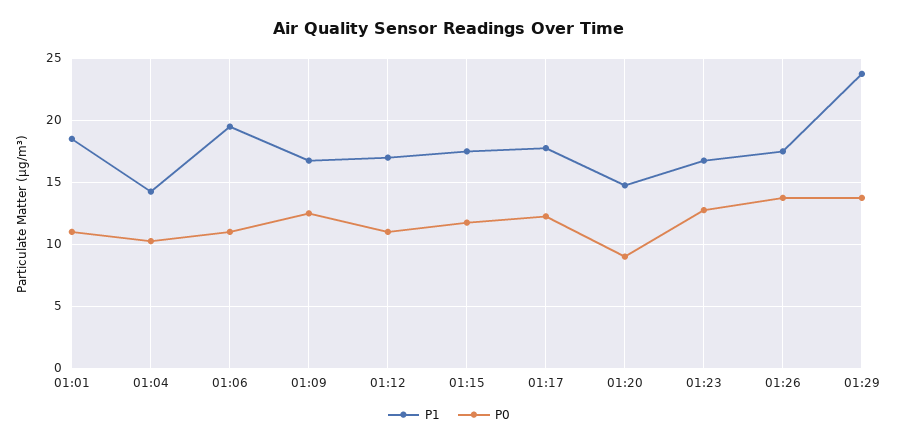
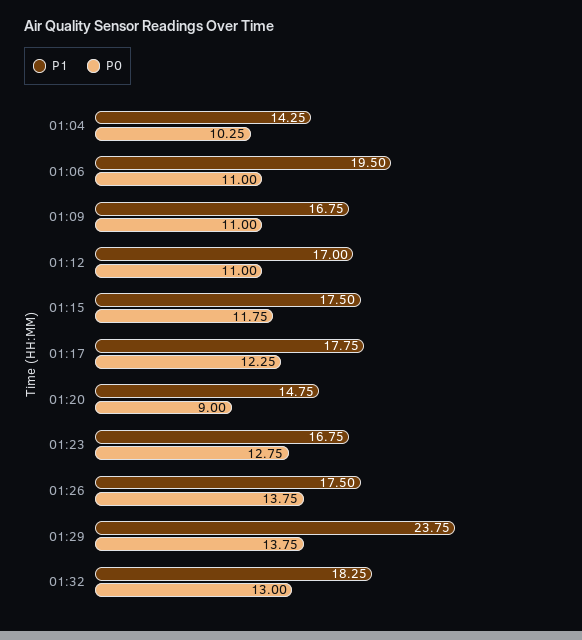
P1, 01:01: 18.5 -> none
P0, 01:01: 11 -> none
P0, 01:09: 12.5 -> 11
P1, 01:32: none -> 18.25
P0, 01:32: none -> 13

